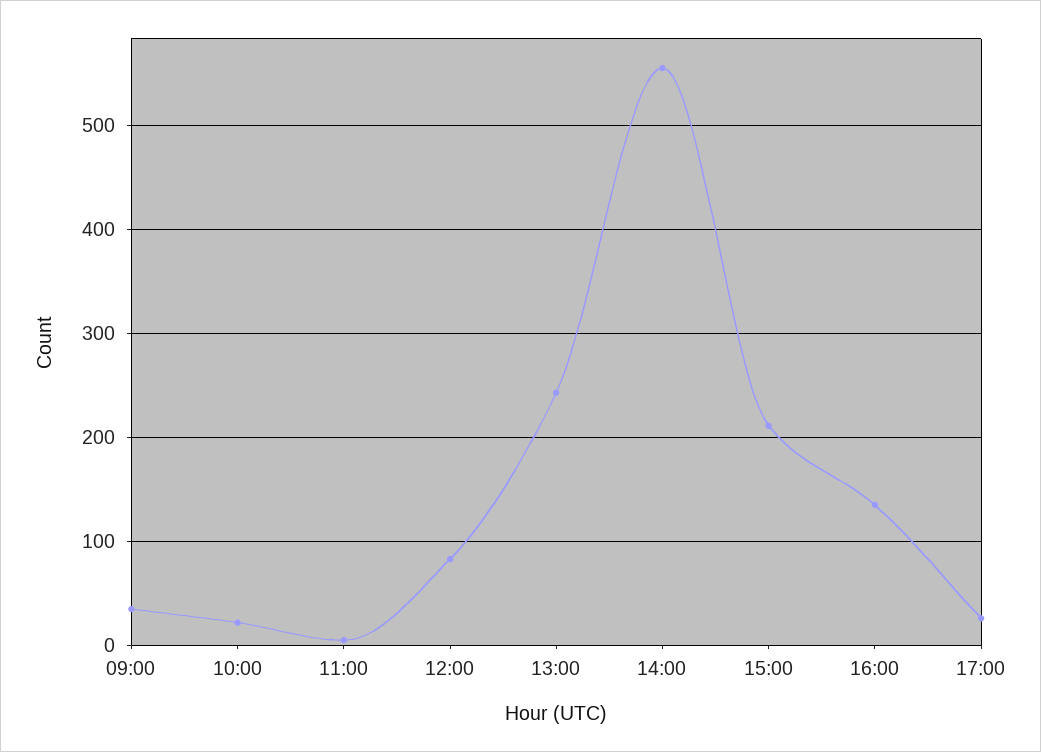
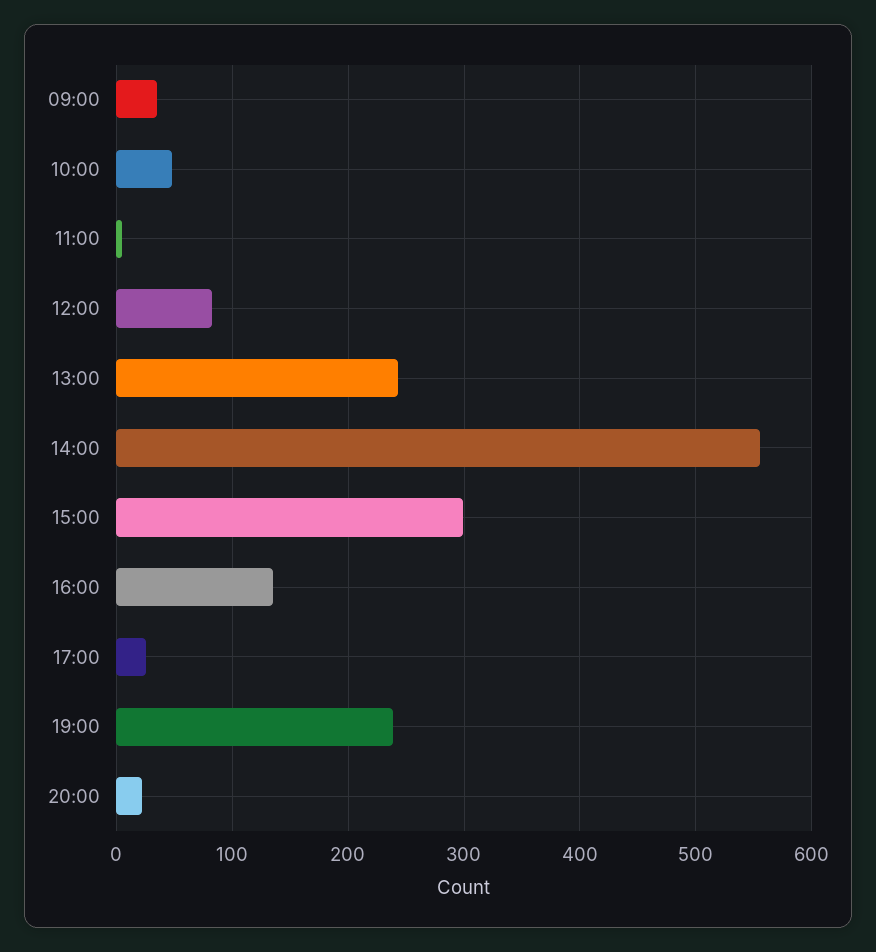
10:00: 20 -> 50
15:00: 210 -> 300
19:00: none -> 240
20:00: none -> 20

